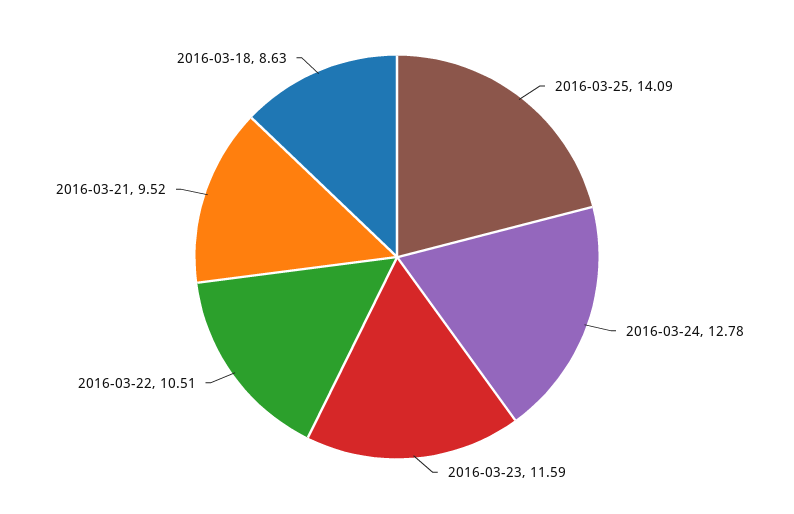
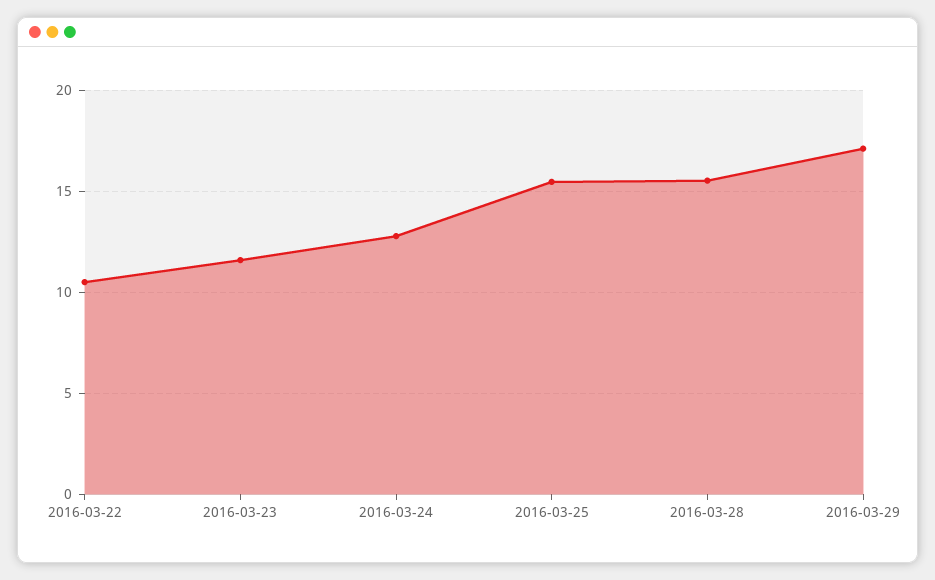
2016-03-25: 14.09 -> 15.5
2016-03-21: 9.52 -> none
2016-03-18: 8.63 -> none
2016-03-28: none -> 15.5
2016-03-29: none -> 17

